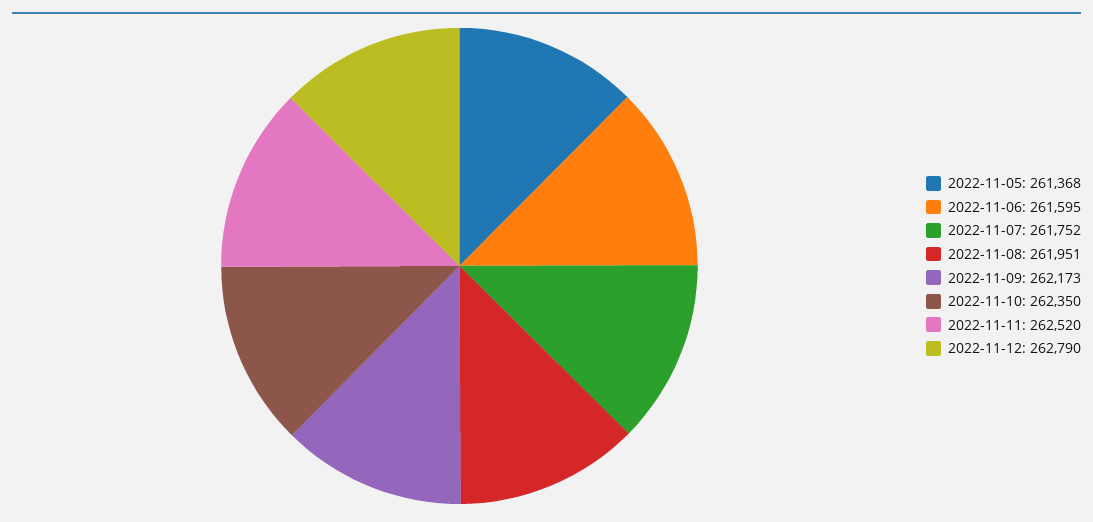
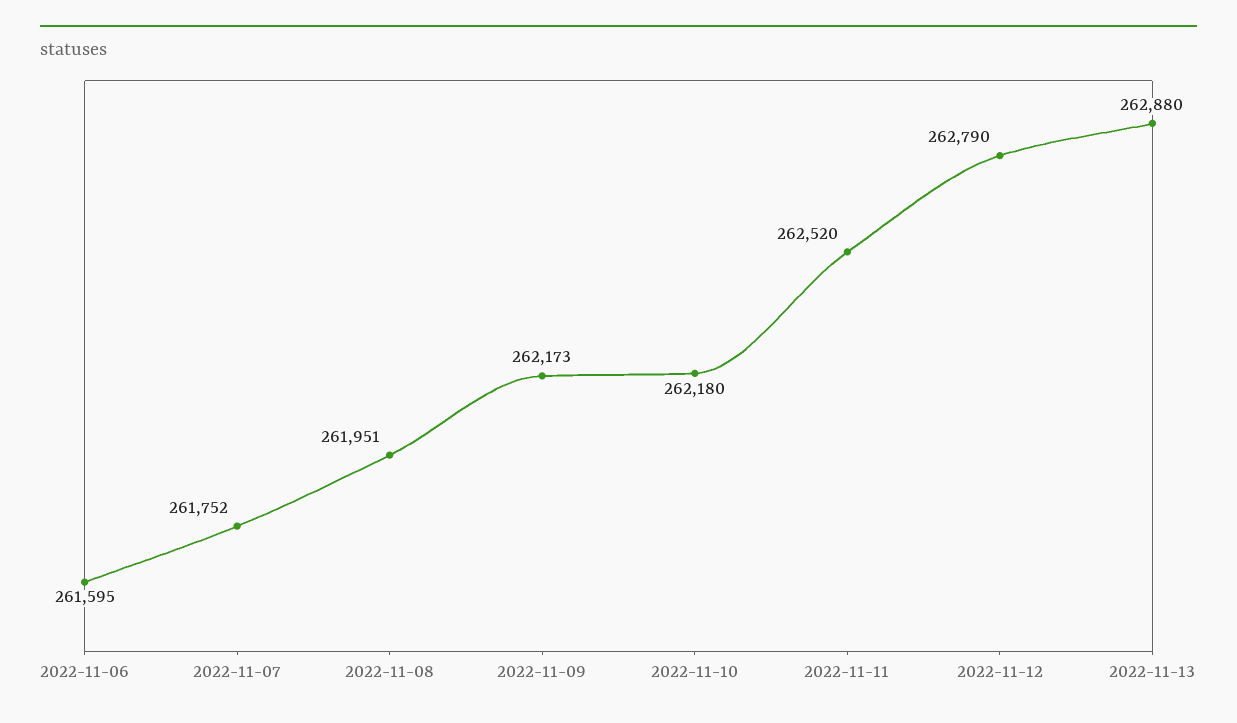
2022-11-05: 261368 -> none
2022-11-10: 262350 -> 262180
2022-11-13: none -> 262880

